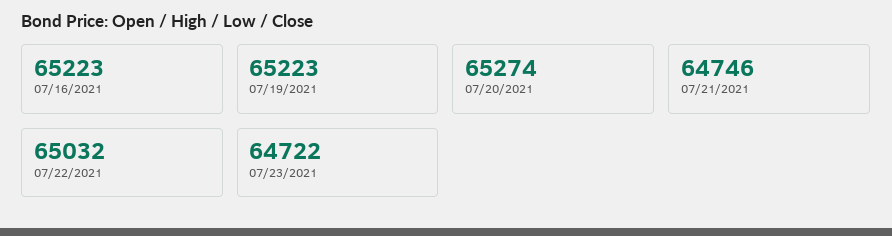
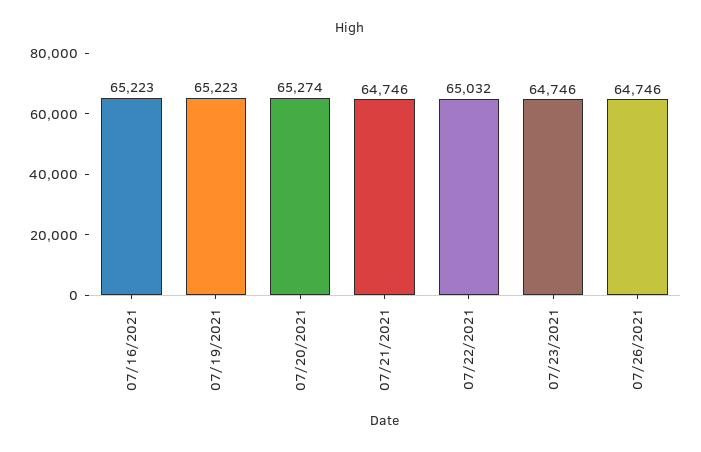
07/23/2021: 64722 -> 64746
07/26/2021: none -> 64746

